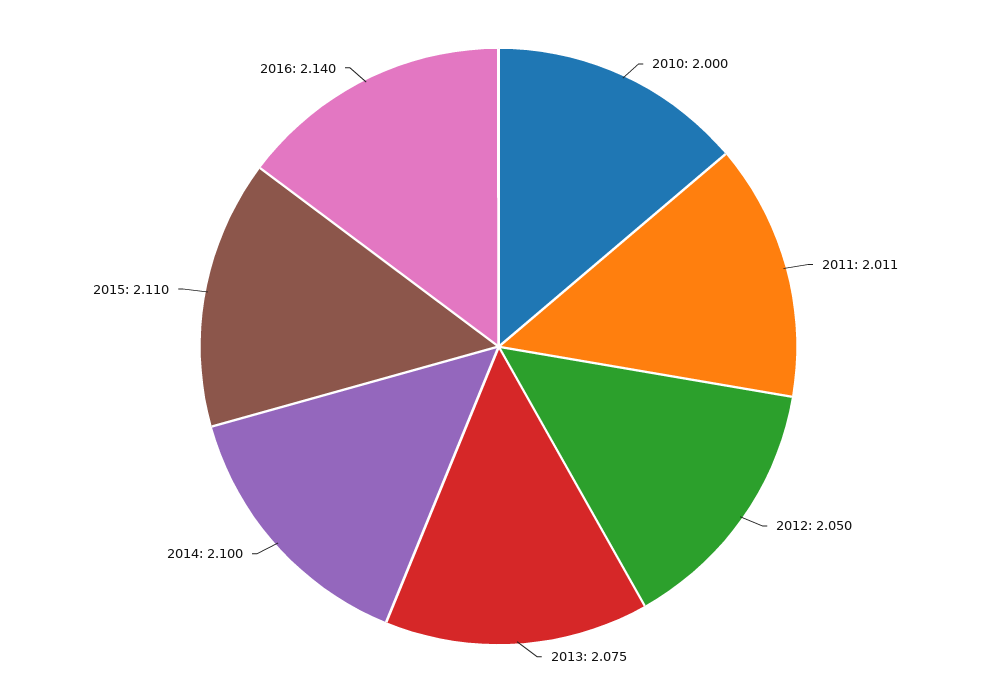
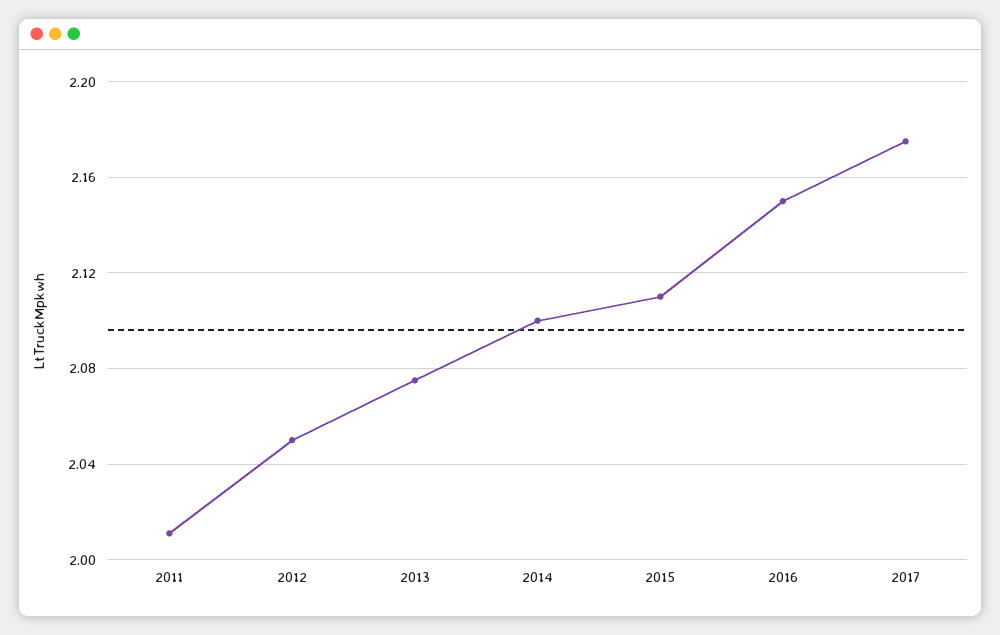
2010: 2 -> none
2016: 2.14 -> 2.15
2017: none -> 2.175

